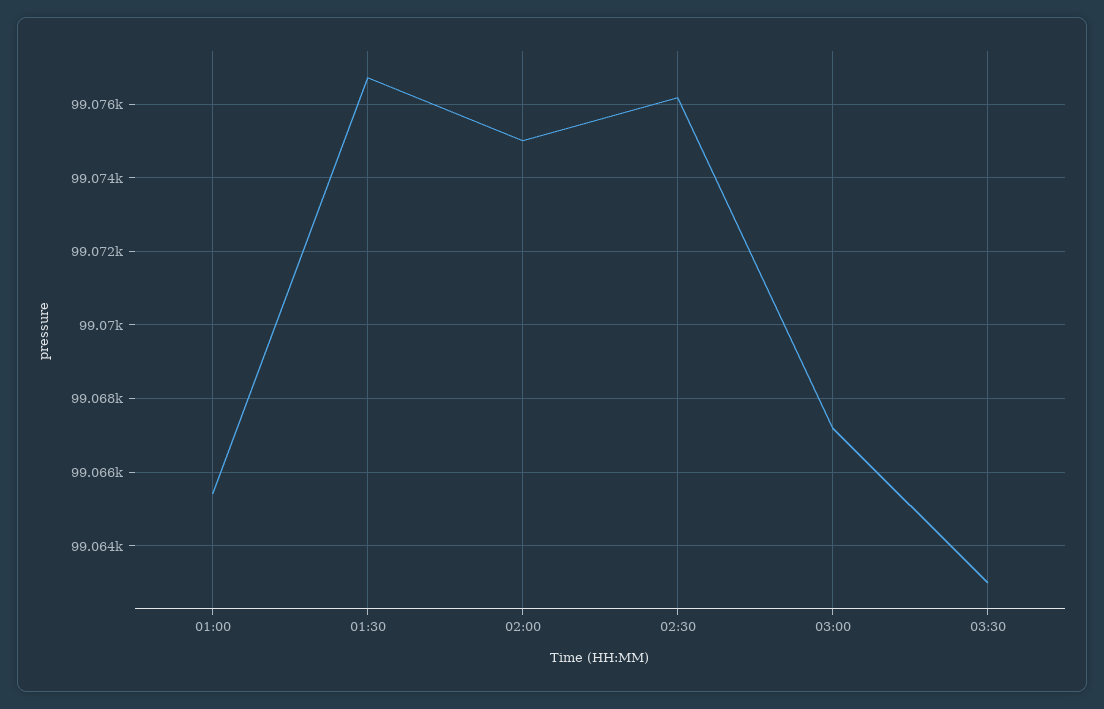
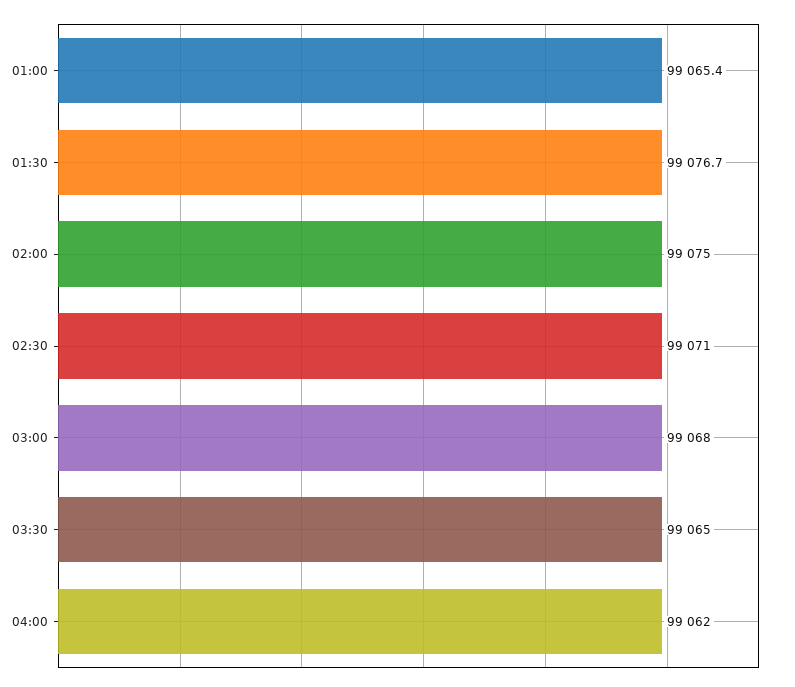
02:30: 99076.2 -> 99071
03:00: 99067.2 -> 99068
03:30: 99063 -> 99065
04:00: none -> 99062

